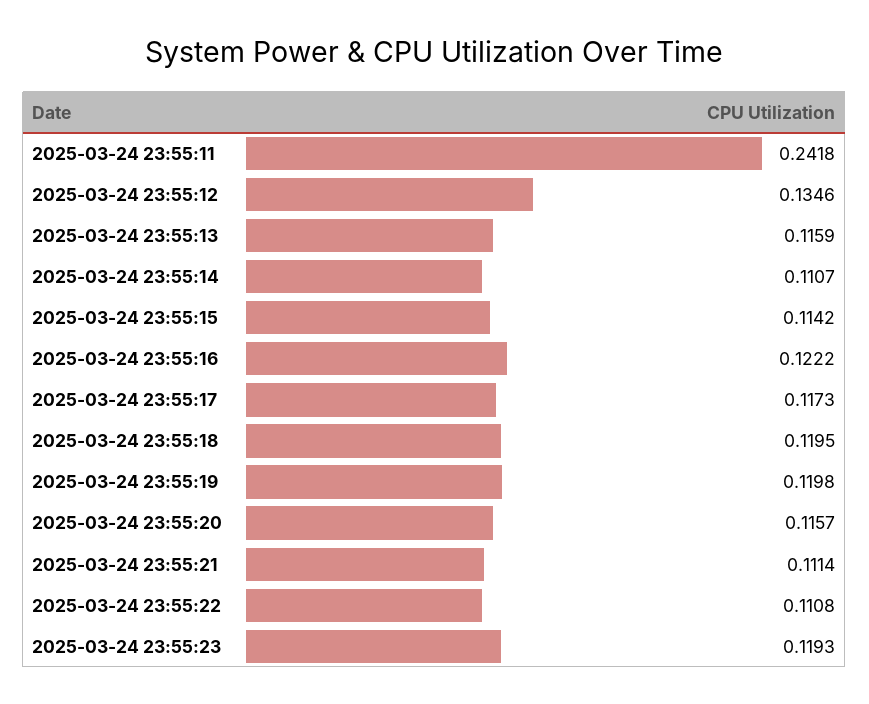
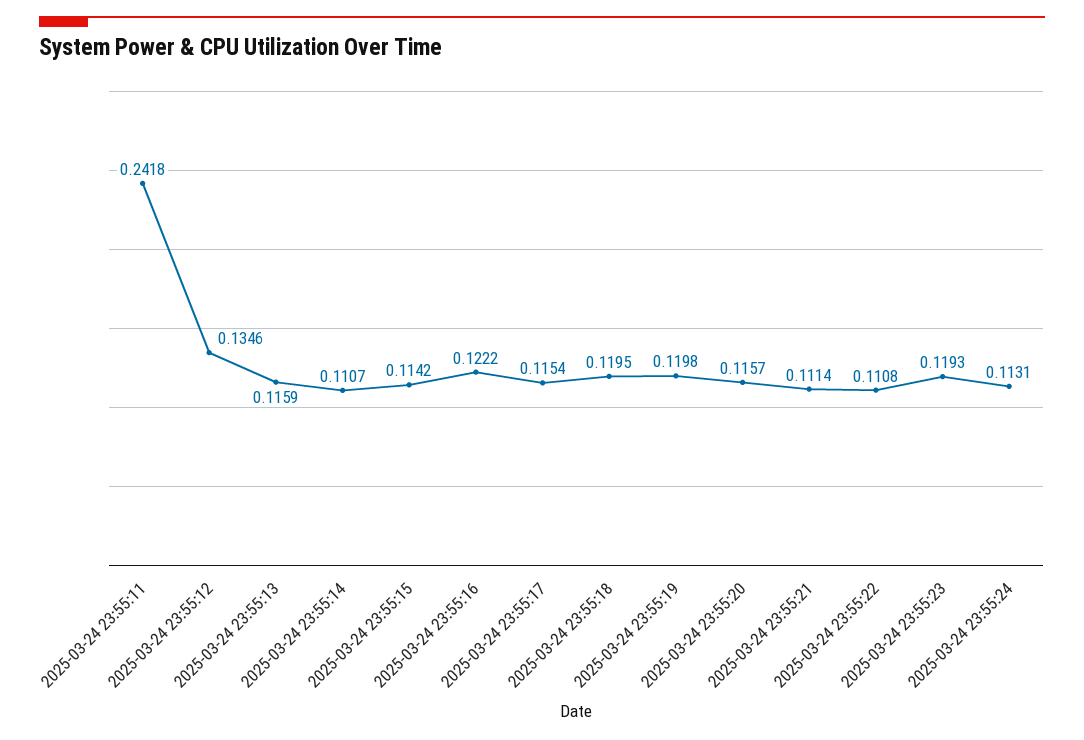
2025-03-24 23:55:17: 0.1173 -> 0.1154
2025-03-24 23:55:24: none -> 0.1131

